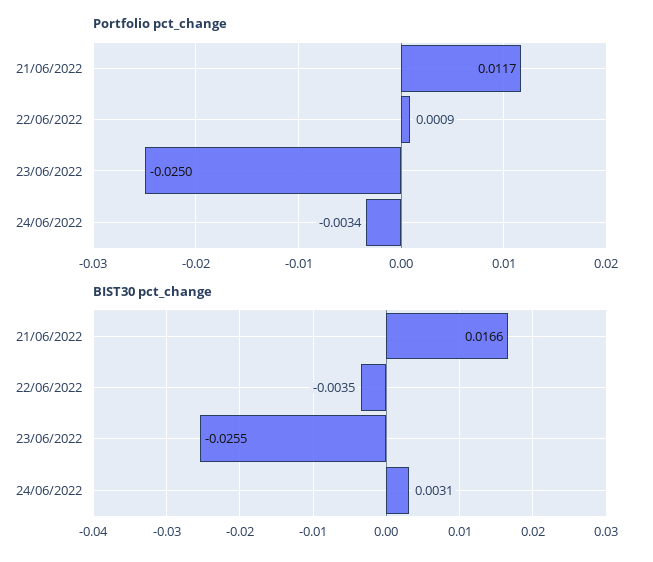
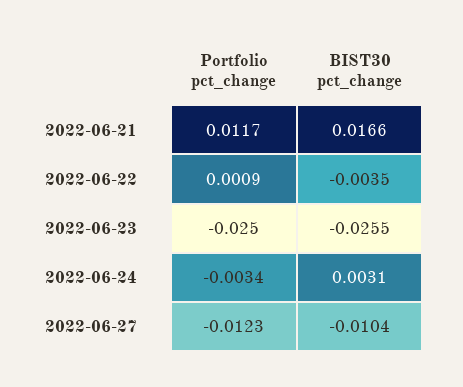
Portfolio pct_change, 2022-06-27: none -> -0.0123
BIST30 pct_change, 2022-06-27: none -> -0.0104

